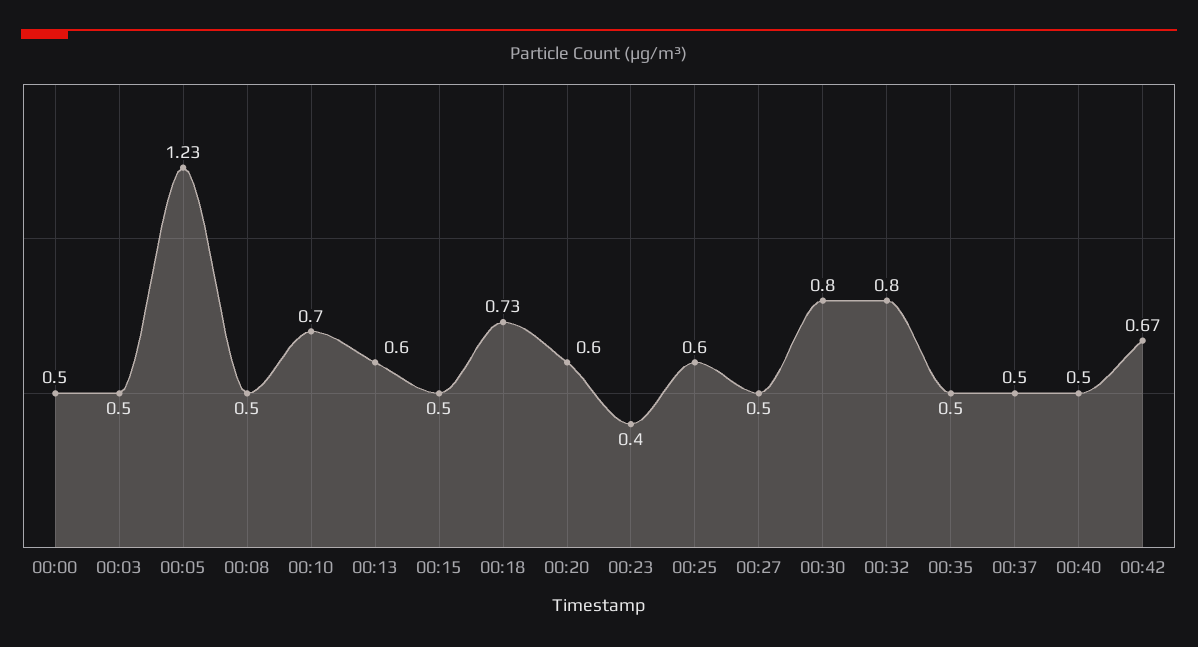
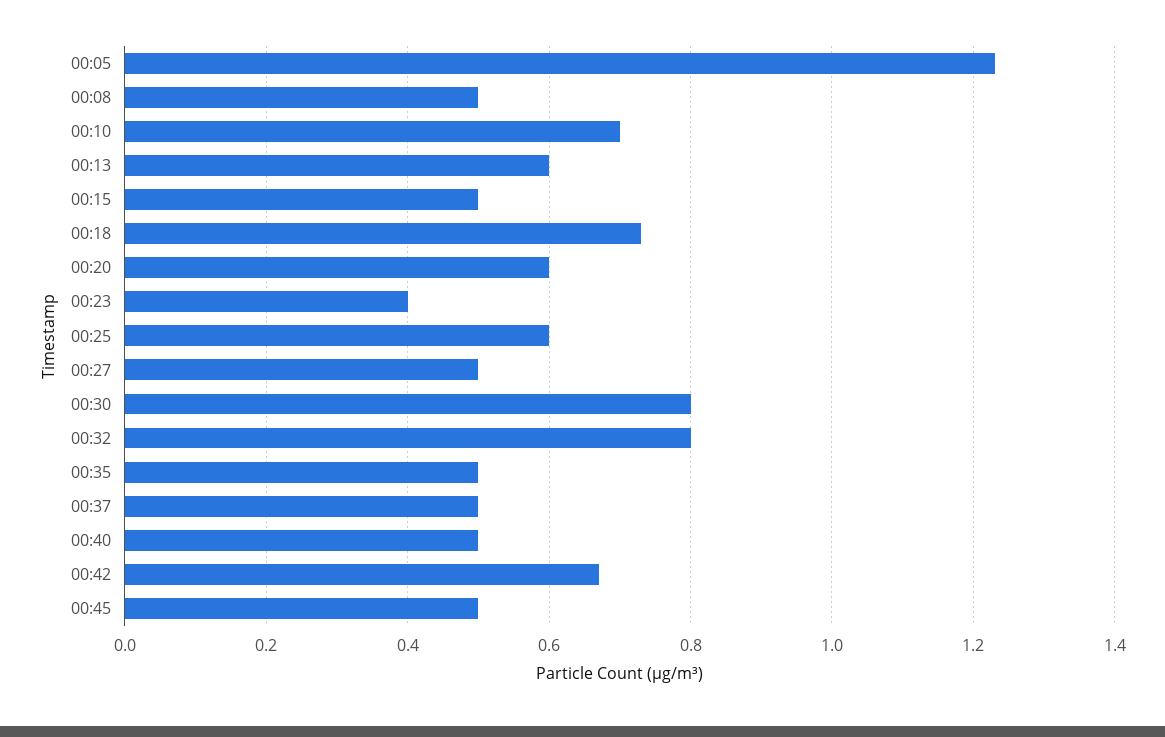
00:00: 0.5 -> none
00:03: 0.5 -> none
00:45: none -> 0.5

